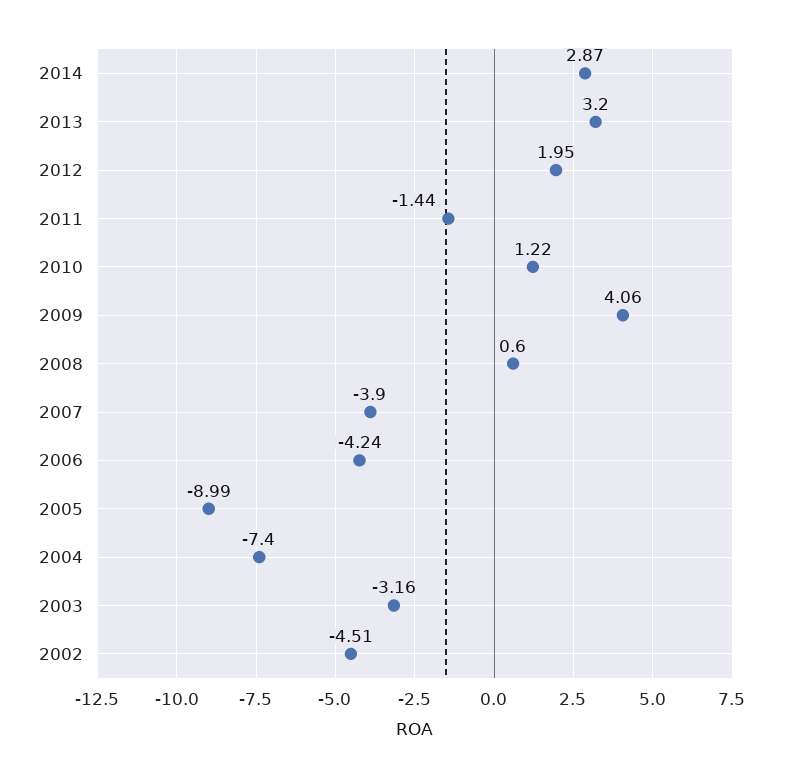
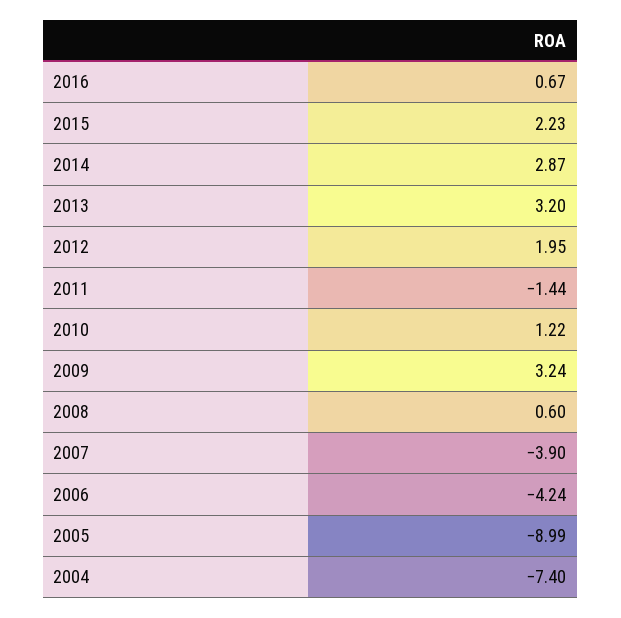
2009: 4.06 -> 3.24
2003: -3.16 -> none
2002: -4.51 -> none
2016: none -> 0.67
2015: none -> 2.23

